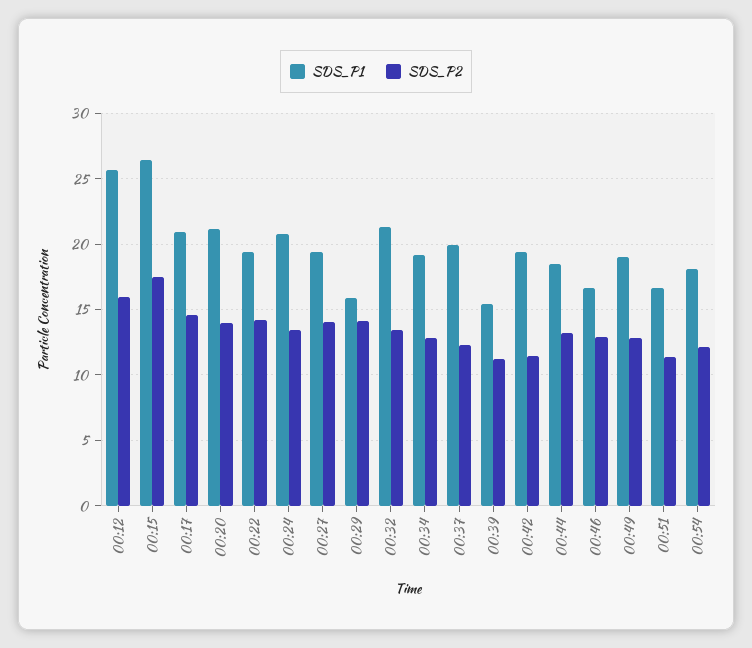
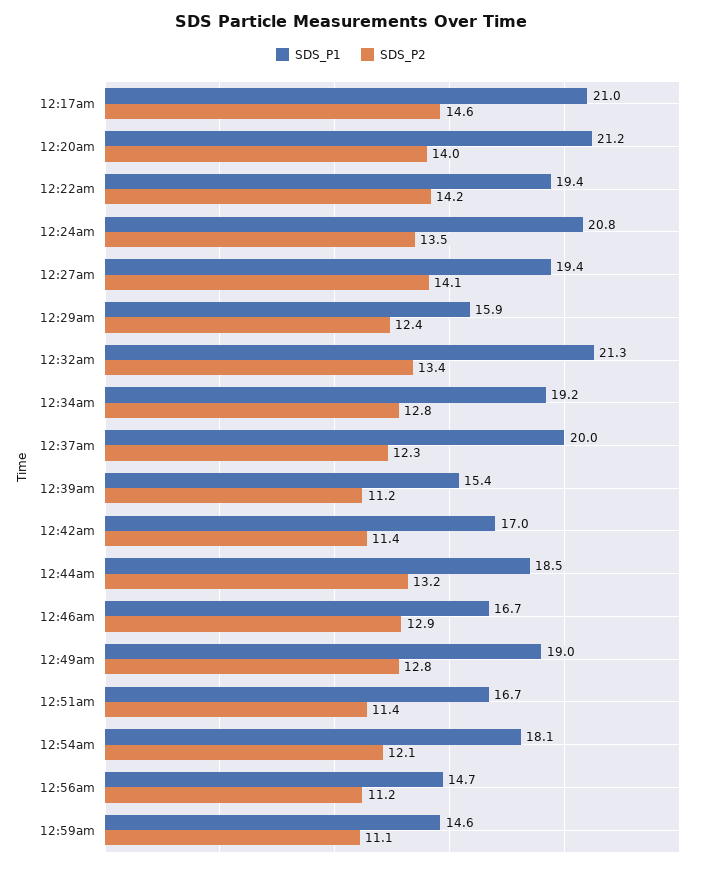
SDS_P1, 00:12: 25.5 -> none
SDS_P2, 00:12: 16 -> none
SDS_P1, 00:15: 26.5 -> none
SDS_P2, 00:15: 17.5 -> none
SDS_P2, 00:29: 14 -> 12.4
SDS_P1, 00:42: 19.5 -> 17
SDS_P1, 12:56am: none -> 14.7
SDS_P2, 12:56am: none -> 11.2
SDS_P1, 12:59am: none -> 14.6
SDS_P2, 12:59am: none -> 11.1

